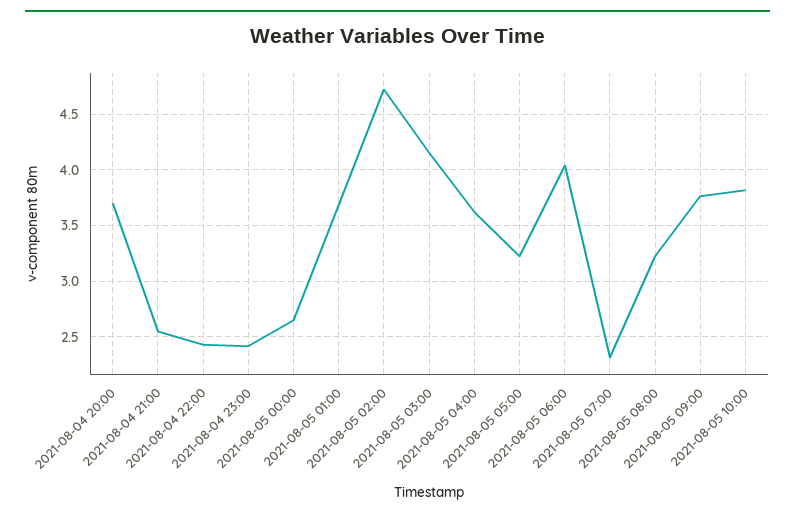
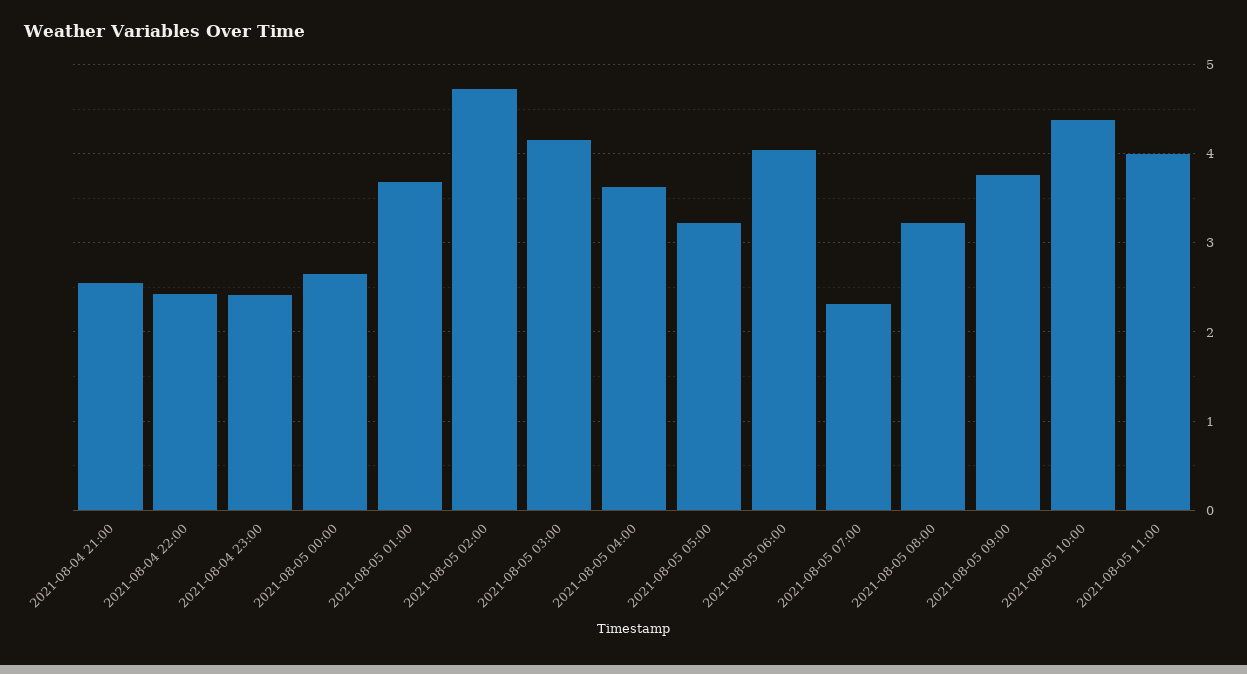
2021-08-04 20:00: 3.7 -> none
2021-08-05 10:00: 3.8 -> 4.4
2021-08-05 11:00: none -> 4

